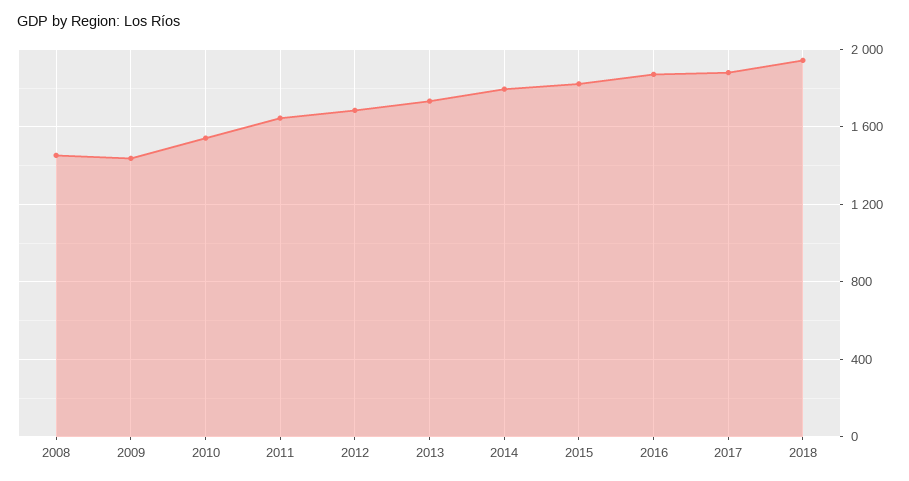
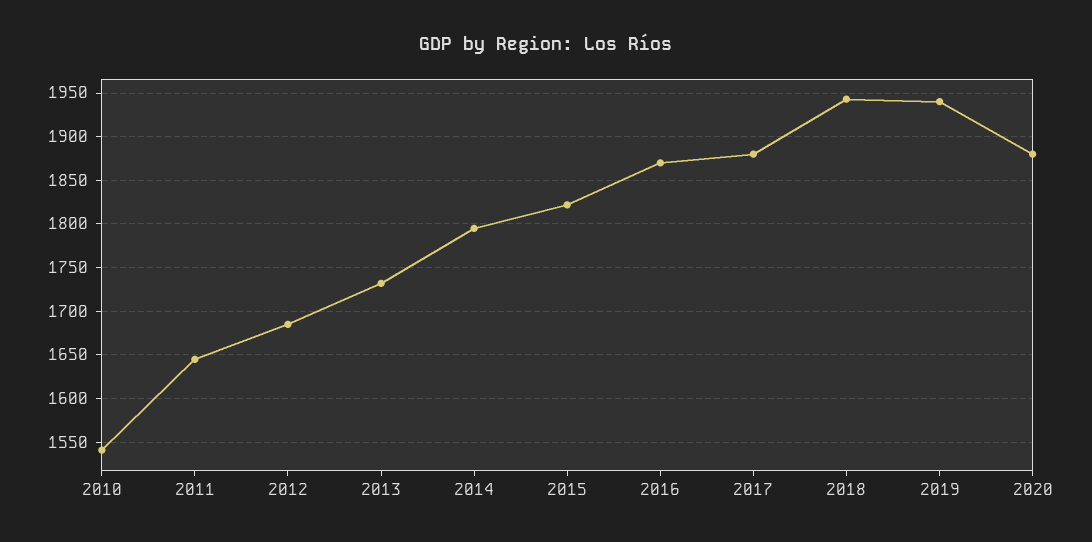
2008: 1450 -> none
2009: 1450 -> none
2019: none -> 1940
2020: none -> 1880

